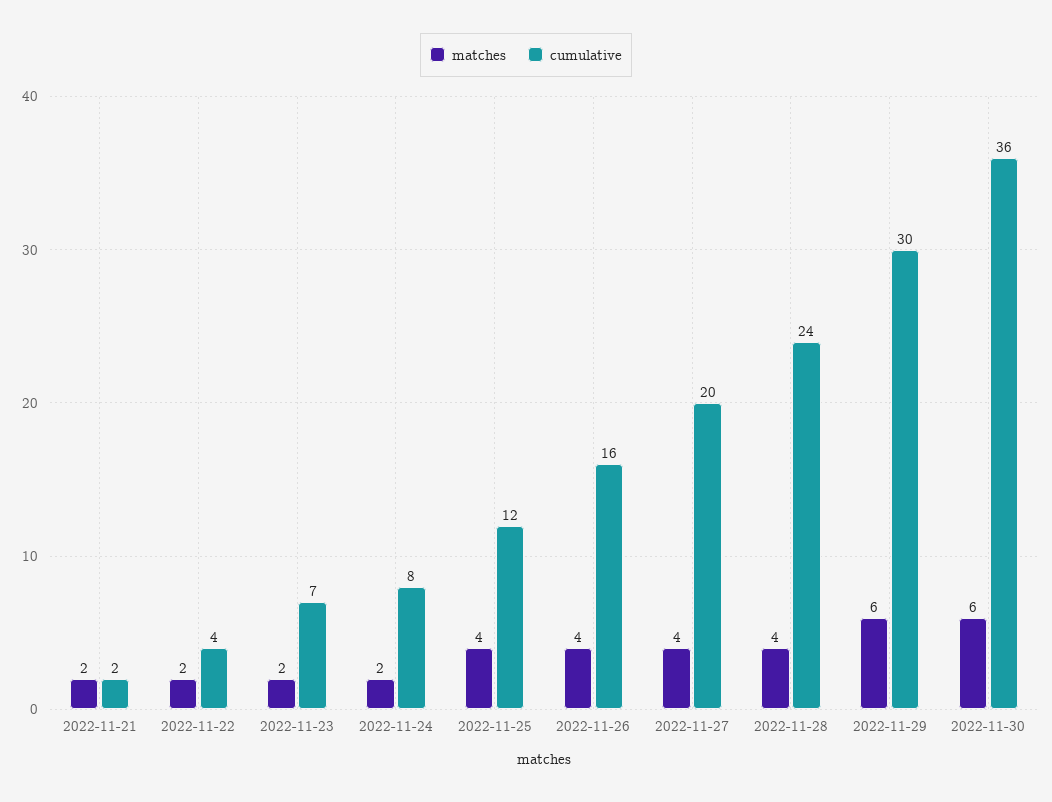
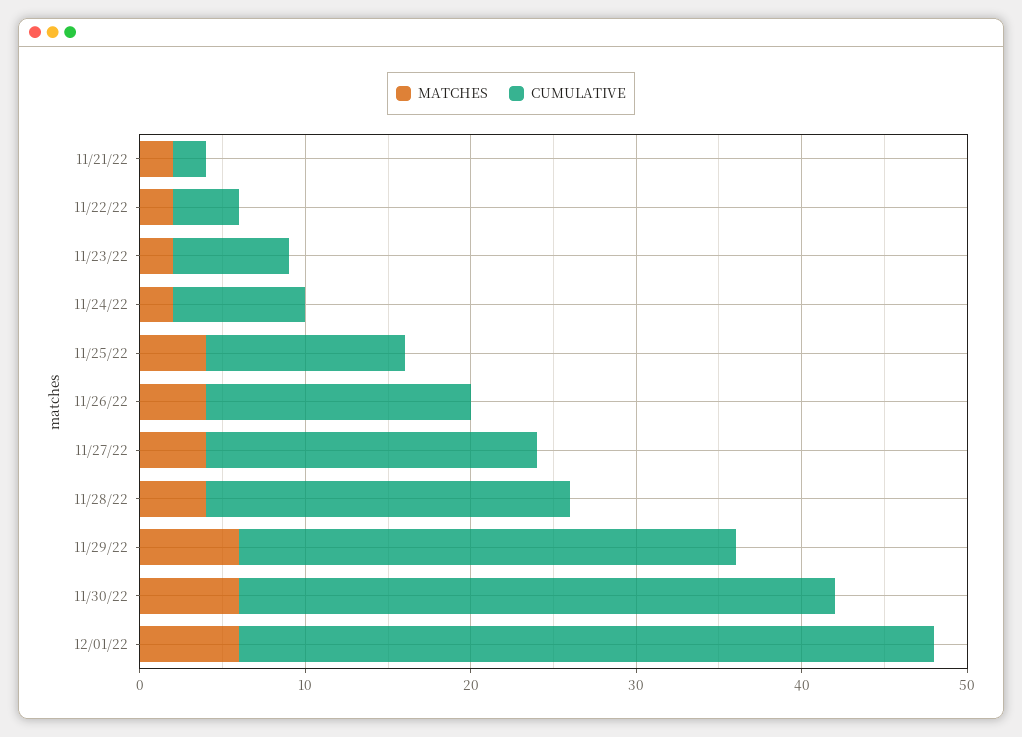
cumulative, 2022-11-28: 24 -> 22
matches, 12/01/22: none -> 6
cumulative, 12/01/22: none -> 42

